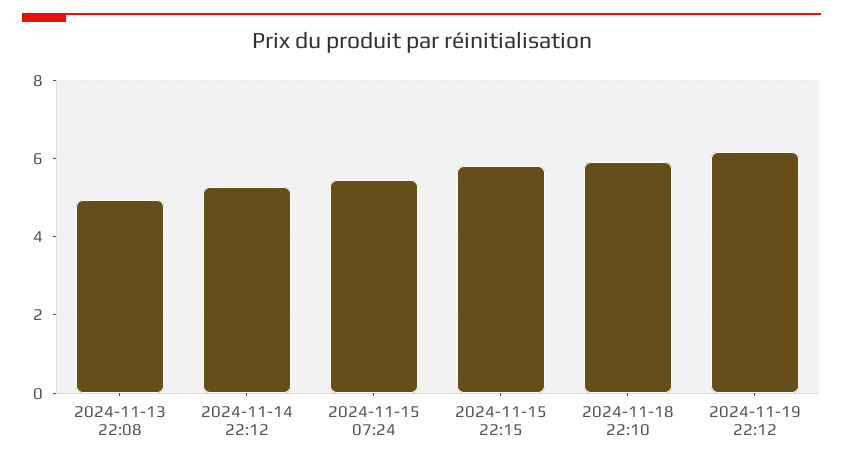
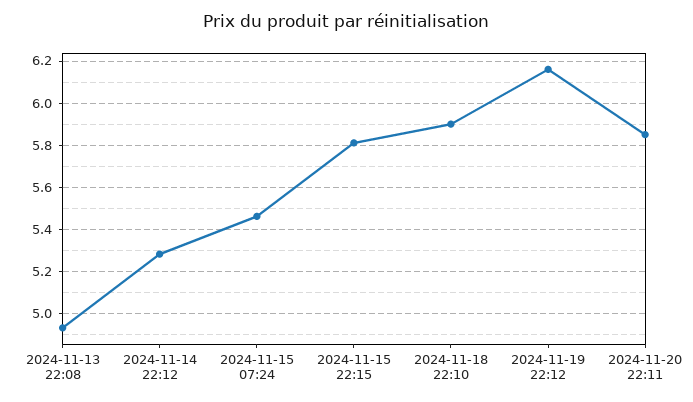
2024-11-20 22:11: none -> 5.85

